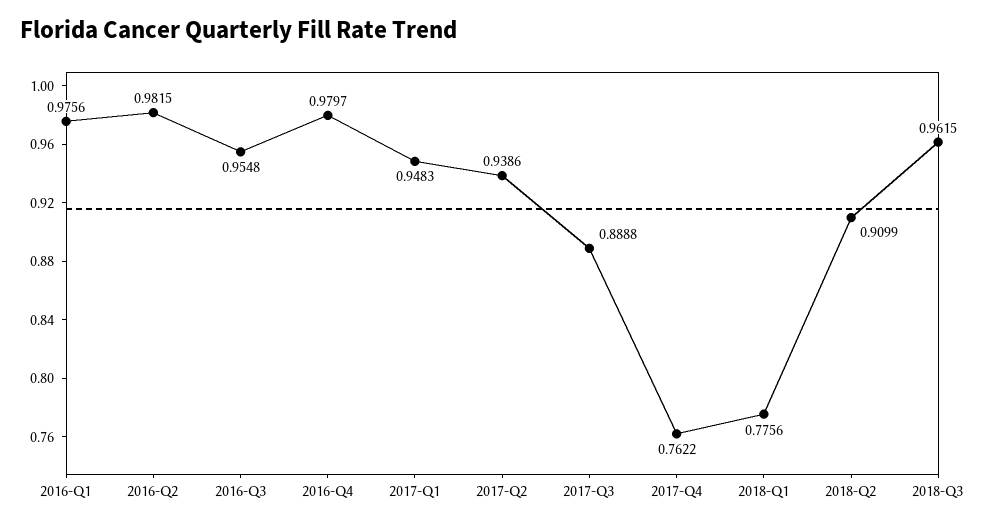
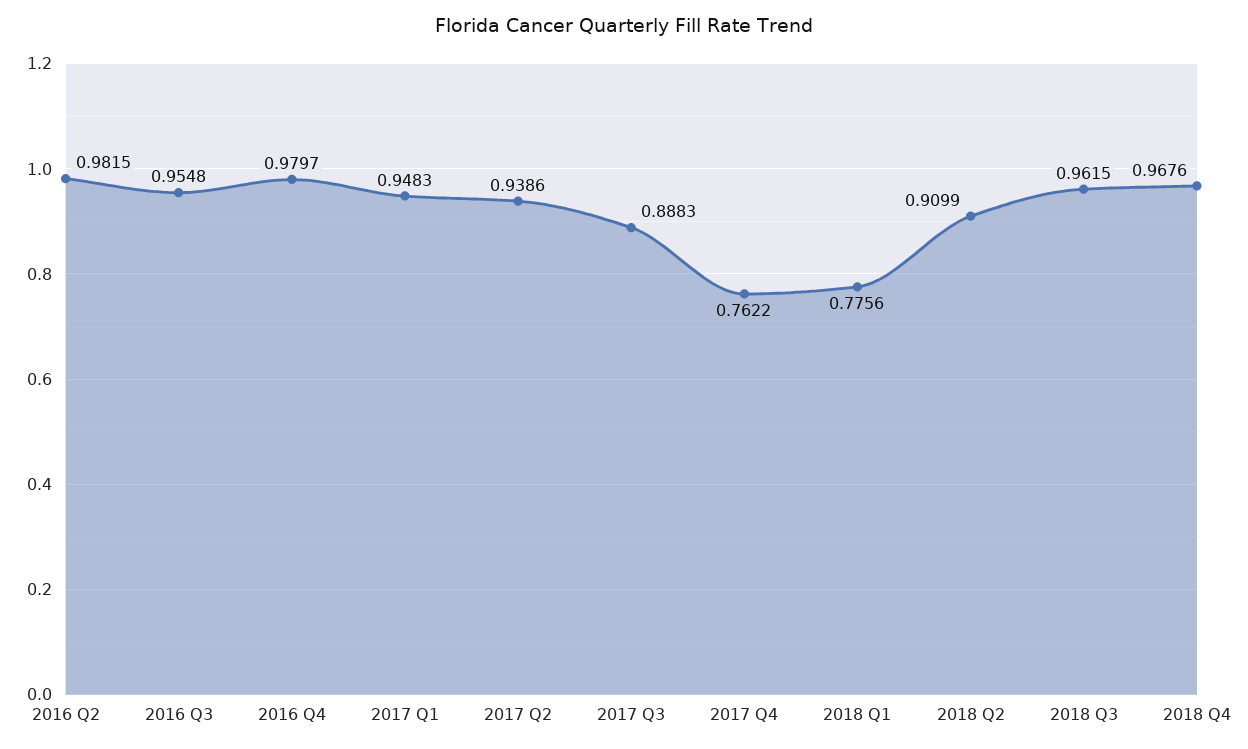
2016-Q1: 0.9756 -> none
2017-Q3: 0.8888 -> 0.8883
2018 Q4: none -> 0.9676

